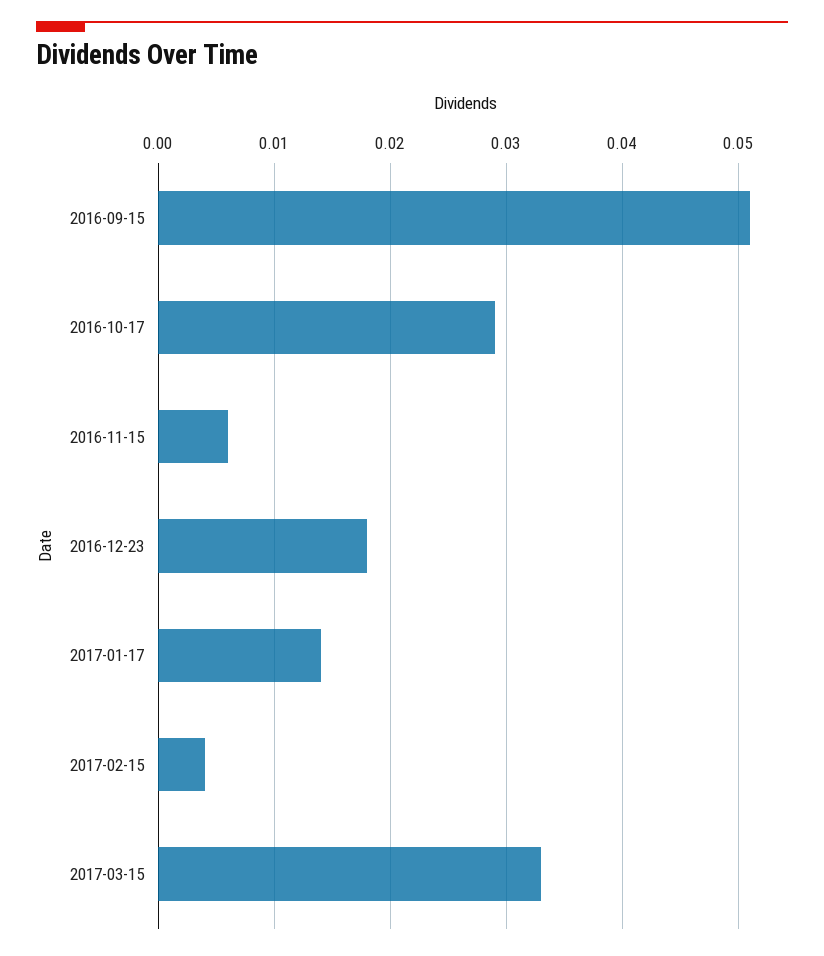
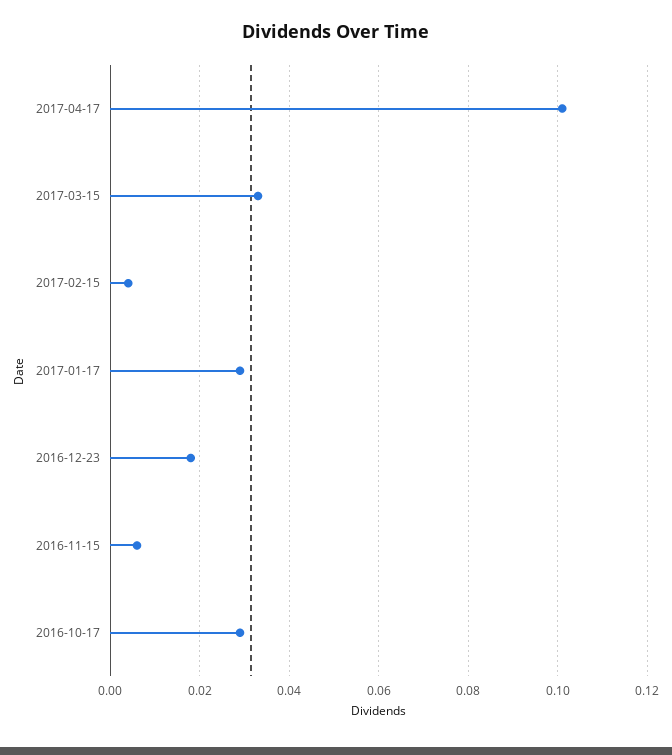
2016-09-15: 0.051 -> none
2017-01-17: 0.014 -> 0.03
2017-04-17: none -> 0.1

